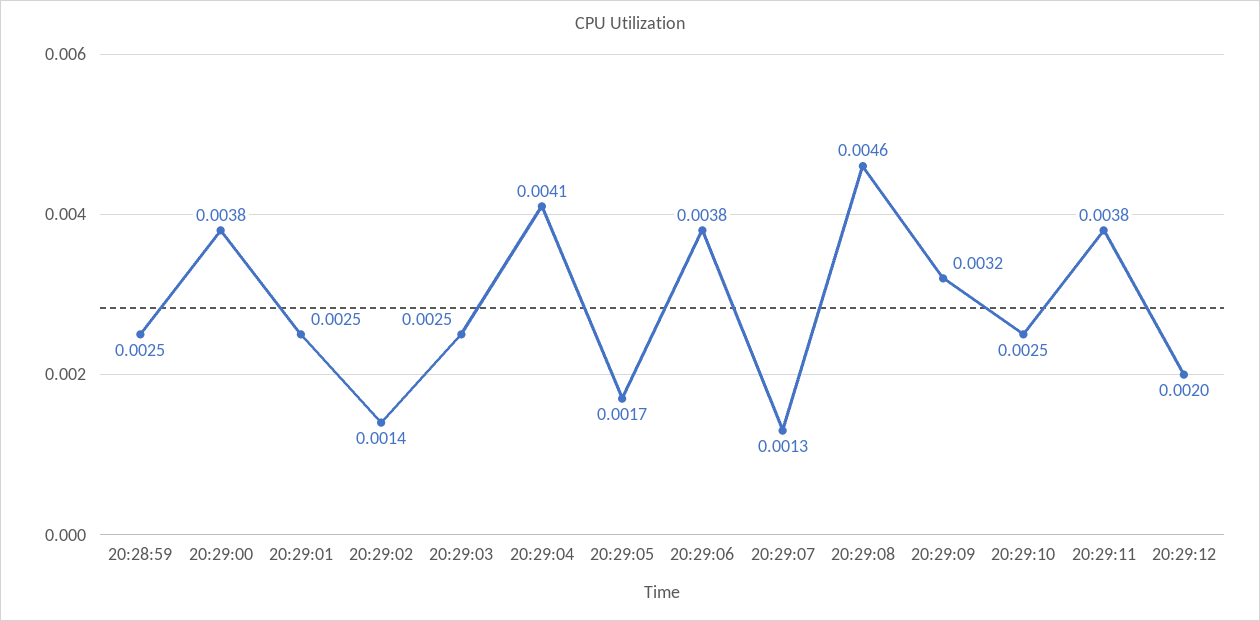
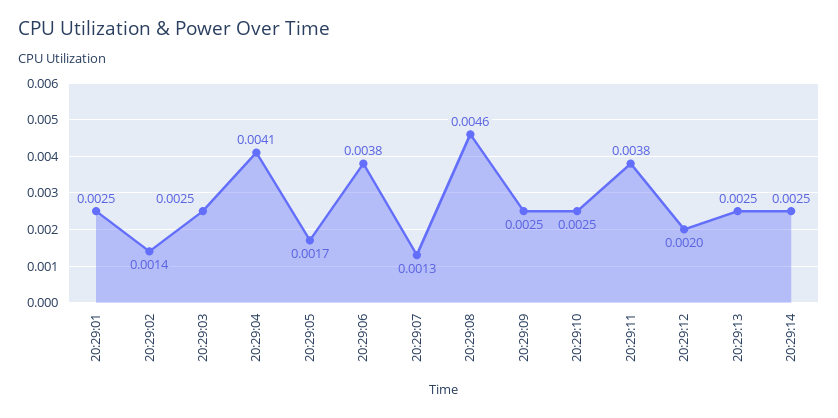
20:28:59: 0.0025 -> none
20:29:00: 0.0038 -> none
20:29:09: 0.0032 -> 0.0025
20:29:13: none -> 0.0025
20:29:14: none -> 0.0025

